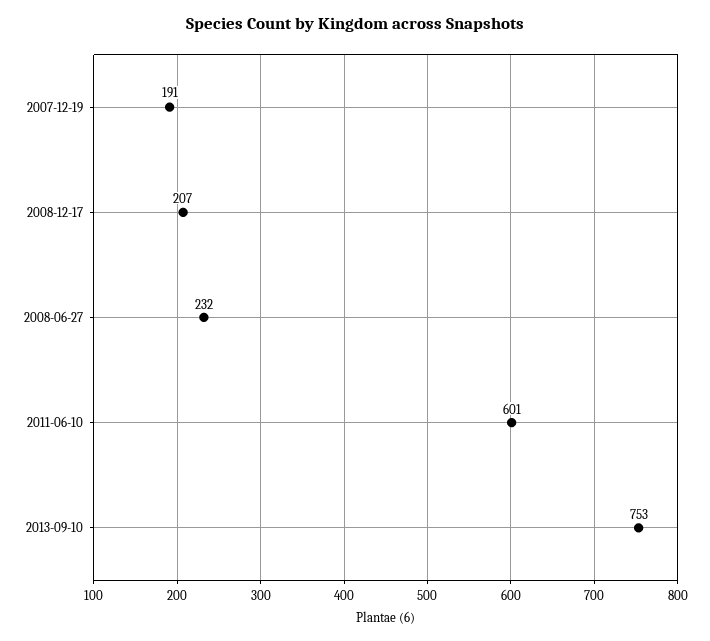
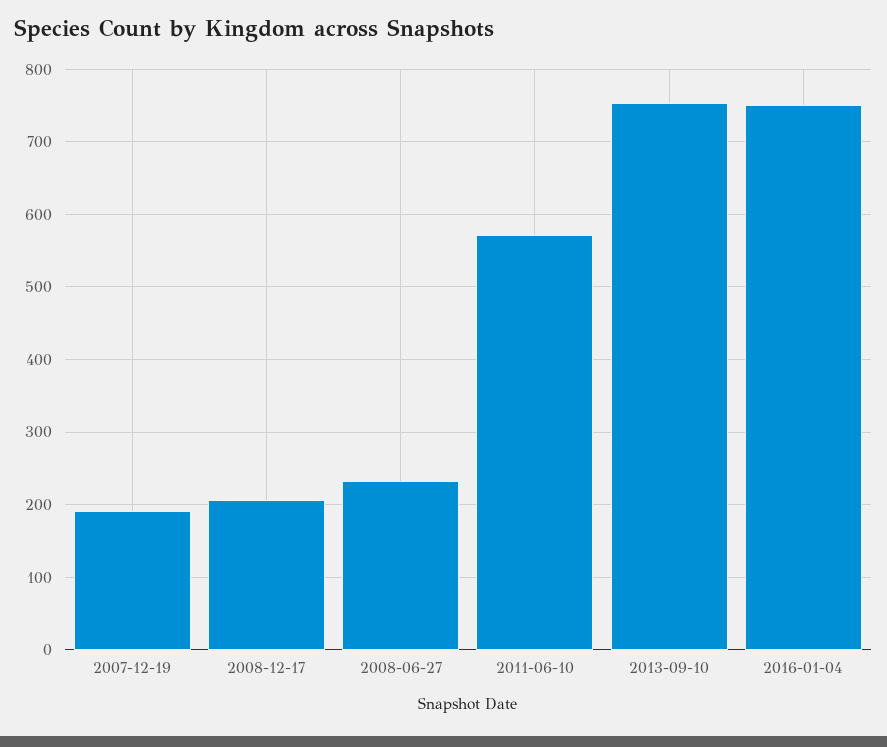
2011-06-10: 601 -> 570
2016-01-04: none -> 750

